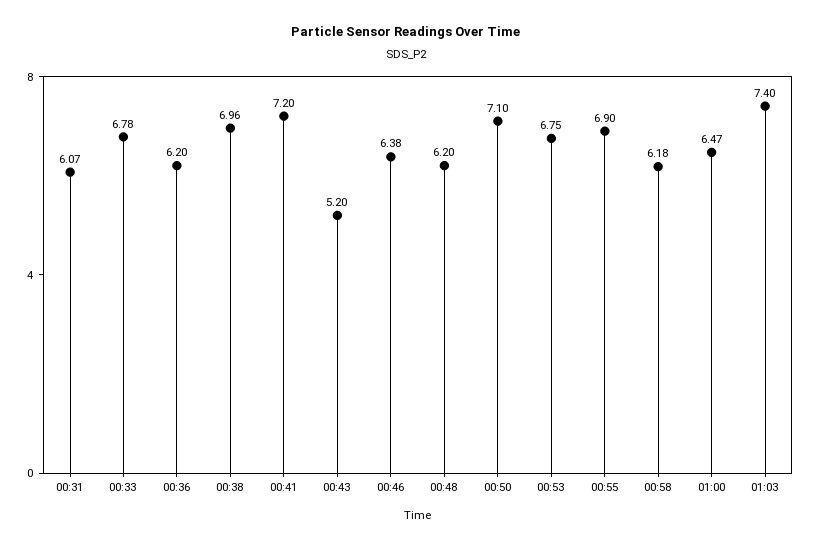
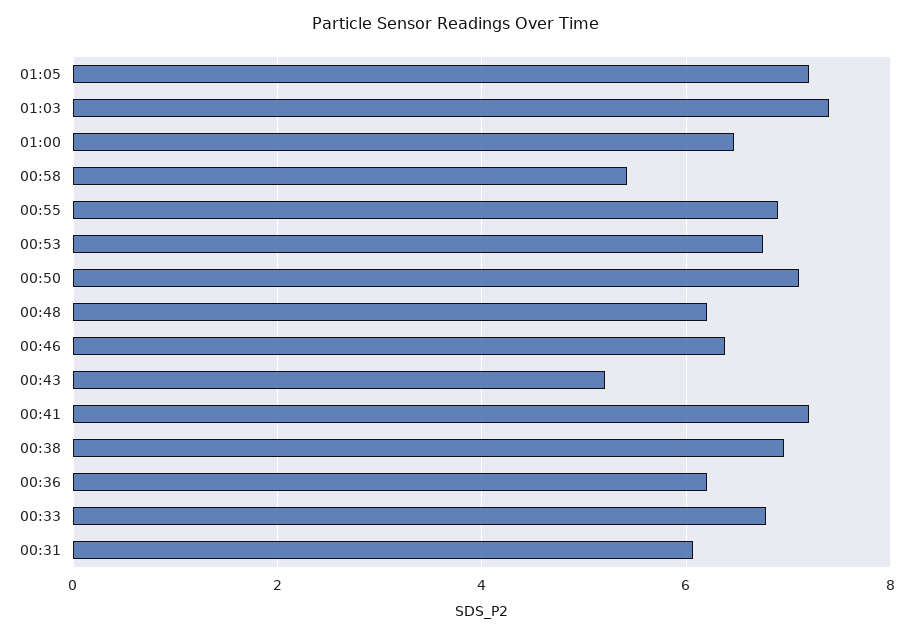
00:58: 6.18 -> 5.4
01:05: none -> 7.2

